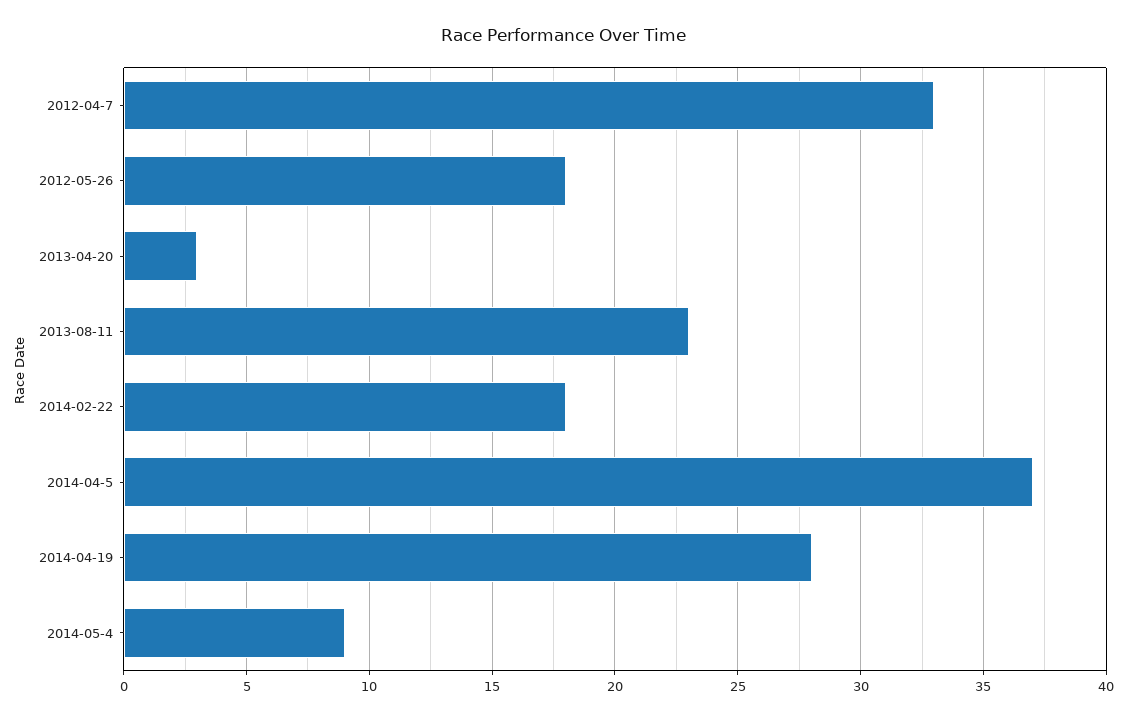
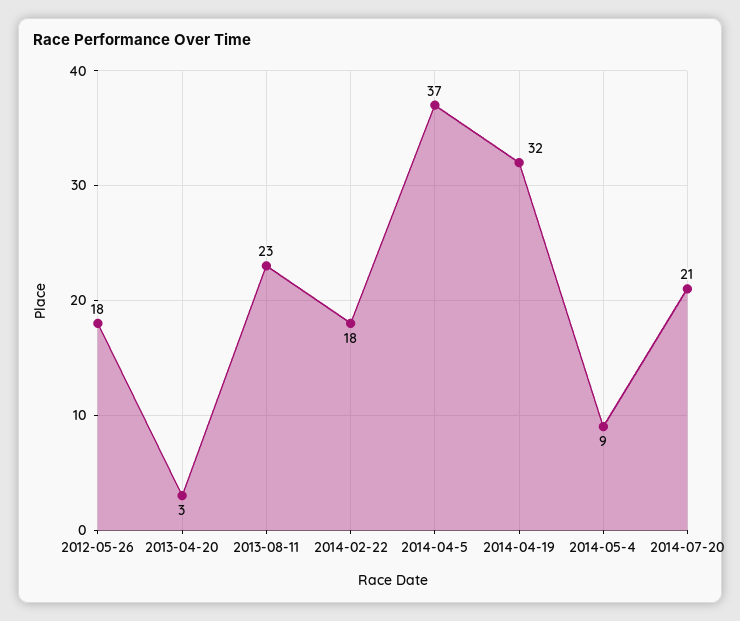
2012-04-7: 33 -> none
2014-04-19: 28 -> 32
2014-07-20: none -> 21

